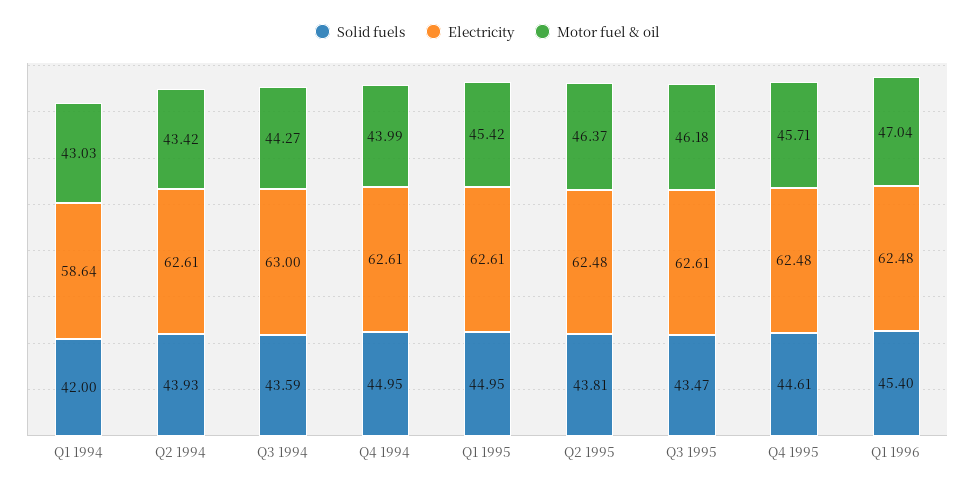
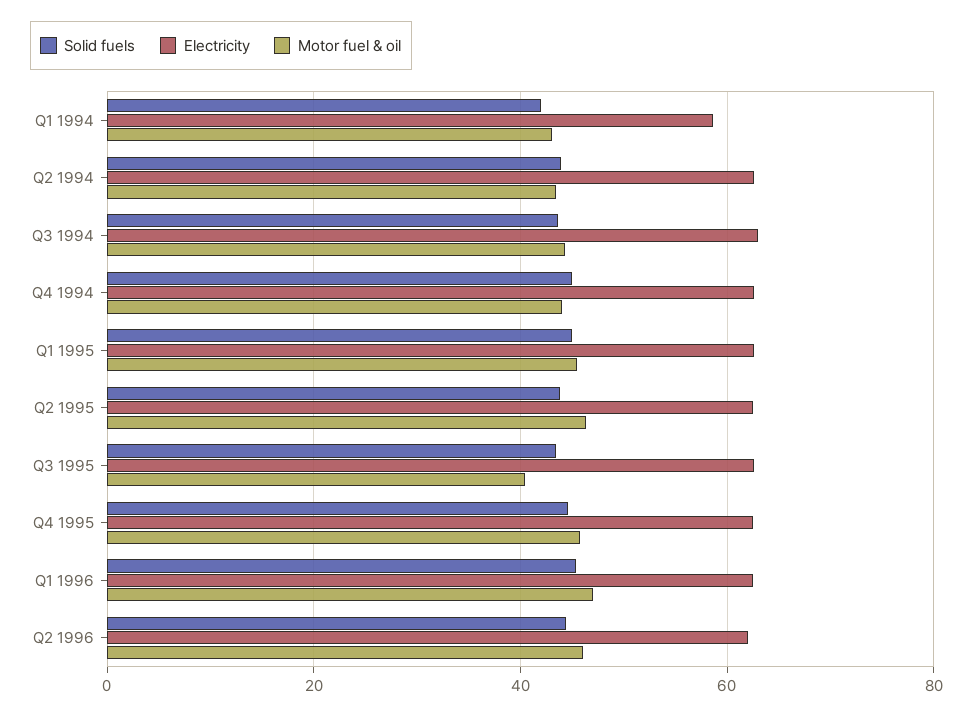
Motor fuel & oil, Q3 1995: 46.18 -> 40
Solid fuels, Q2 1996: none -> 44
Electricity, Q2 1996: none -> 62
Motor fuel & oil, Q2 1996: none -> 46

